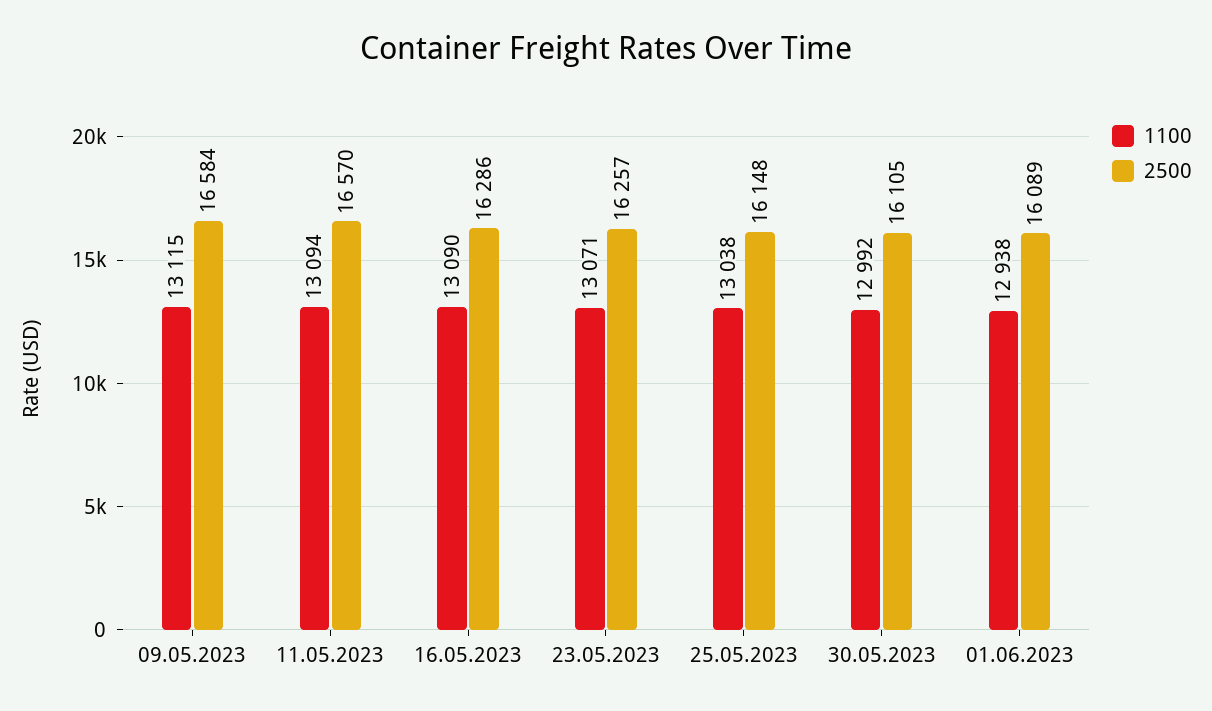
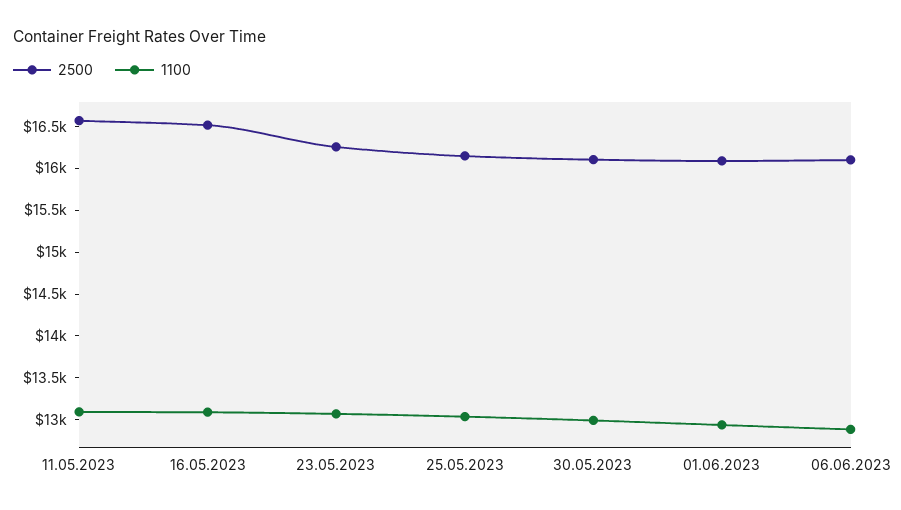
1100, 09.05.2023: 13115 -> none
2500, 09.05.2023: 16584 -> none
2500, 16.05.2023: 16286 -> 16500
2500, 06.06.2023: none -> 16100
1100, 06.06.2023: none -> 12900

